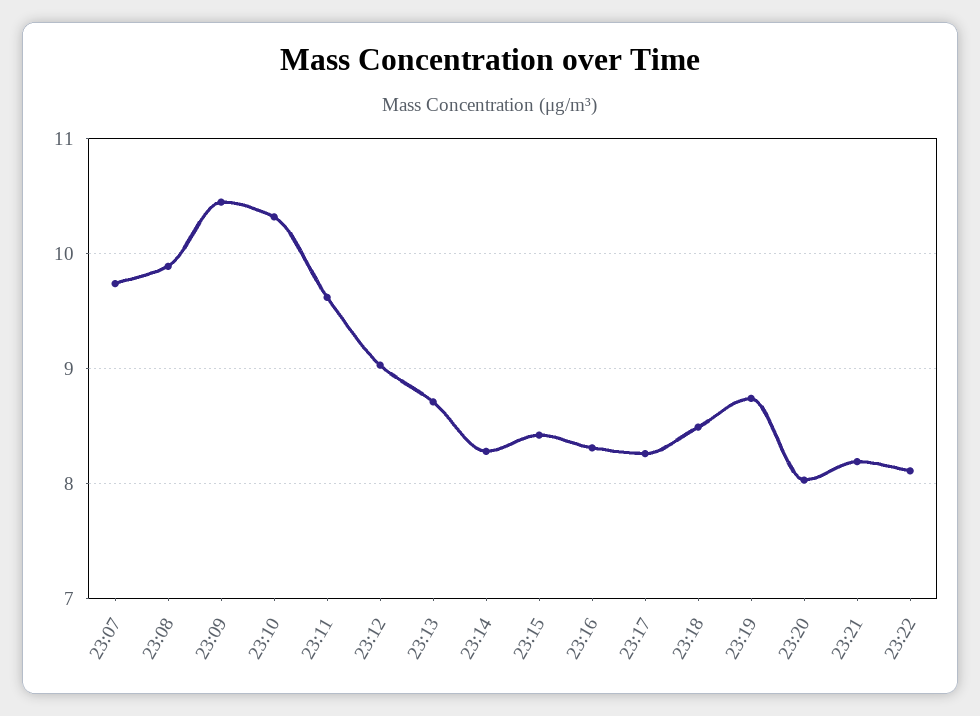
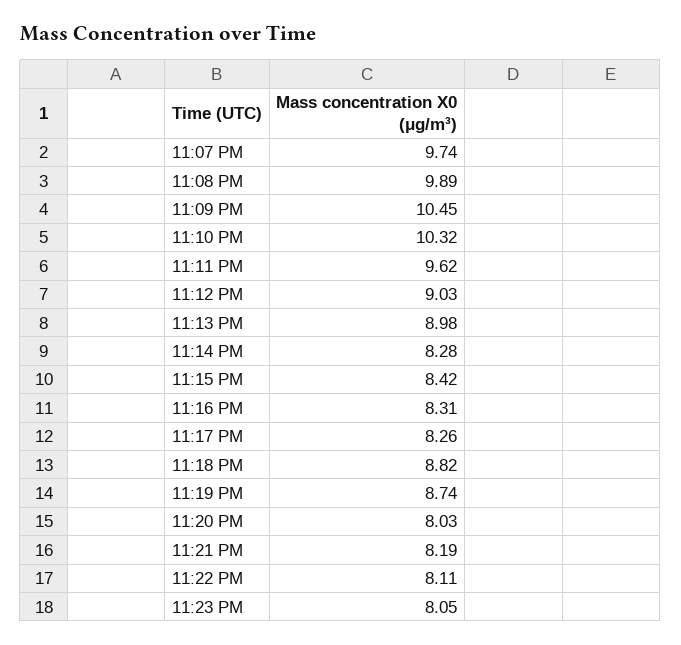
23:13: 8.7 -> 8.98
23:18: 8.5 -> 8.82
11:23 PM: none -> 8.05

